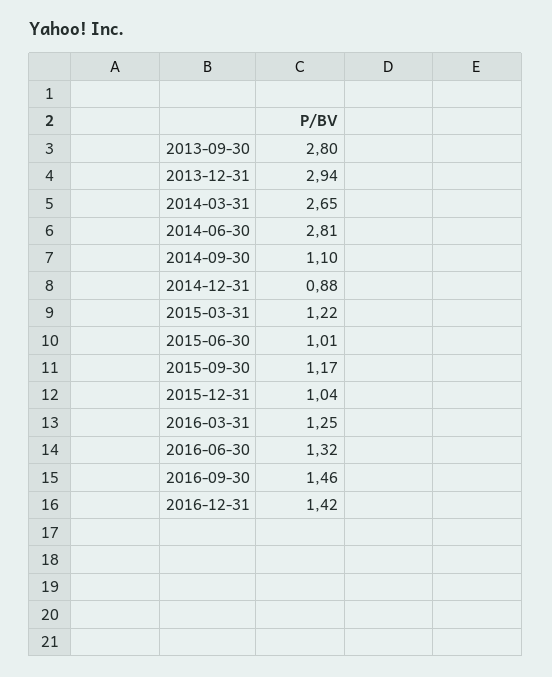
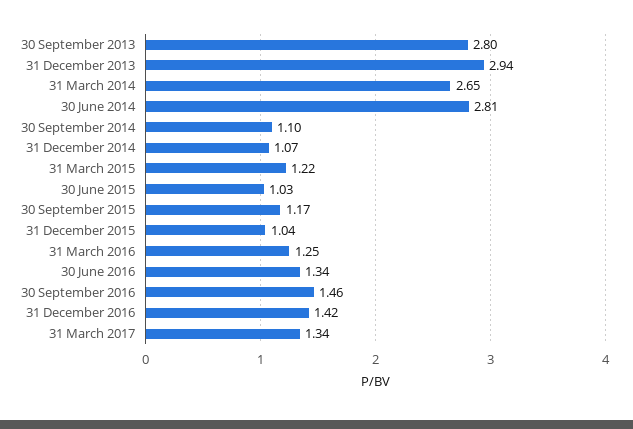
2014-12-31: 0.88 -> 1.07
2015-06-30: 1.01 -> 1.03
2016-06-30: 1.32 -> 1.34
31 March 2017: none -> 1.34

